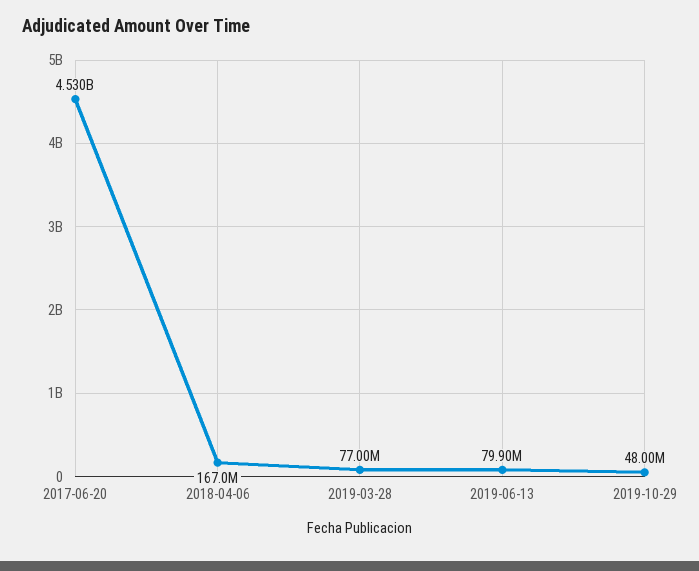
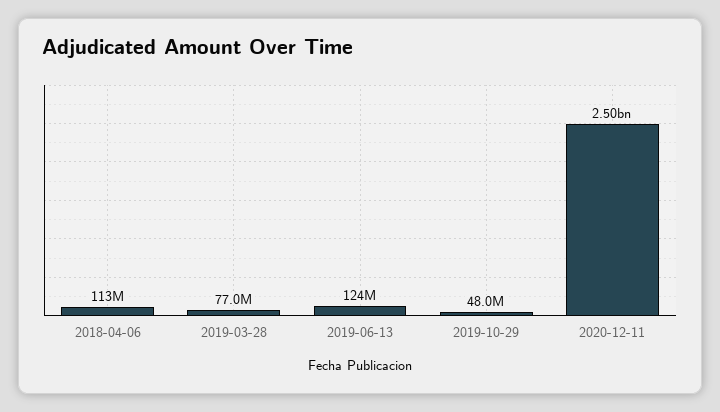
2017-06-20: 4530000000 -> none
2018-04-06: 167000000 -> 113000000
2019-06-13: 79900000 -> 124000000
2020-12-11: none -> 2500000000

